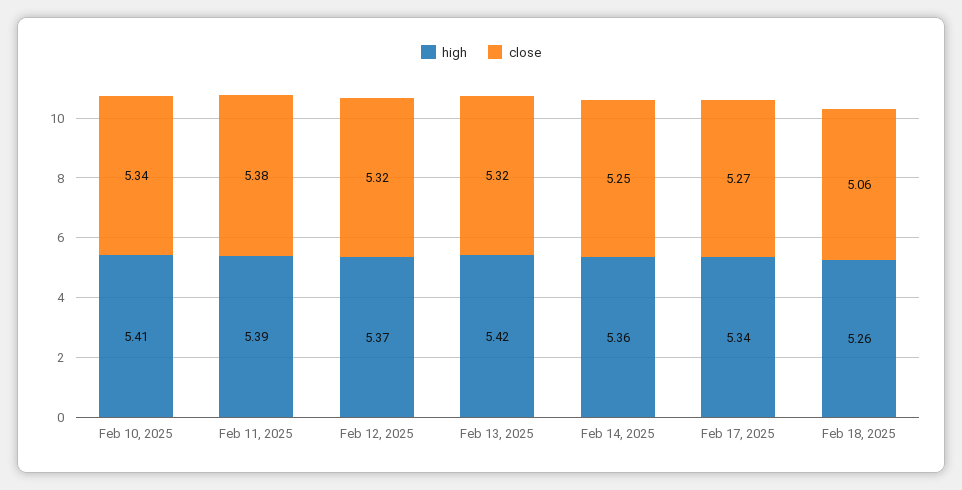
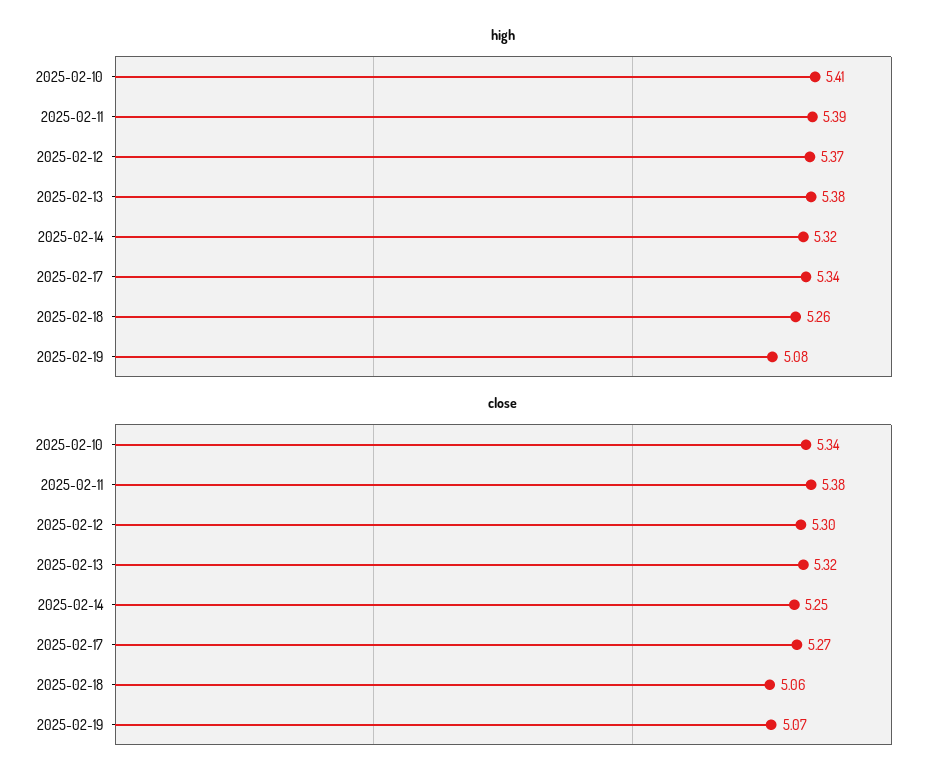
close, Feb 12, 2025: 5.32 -> 5.3
high, Feb 13, 2025: 5.42 -> 5.38
high, Feb 14, 2025: 5.36 -> 5.32
high, 2025-02-19: none -> 5.08
close, 2025-02-19: none -> 5.07

